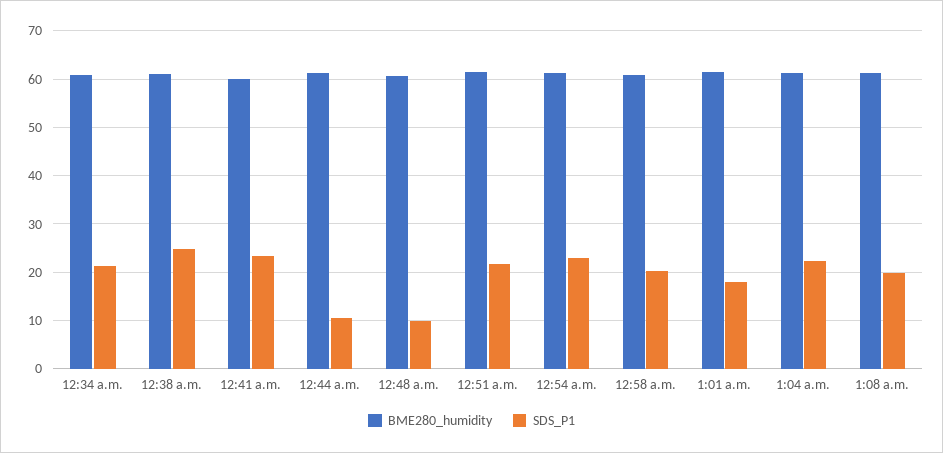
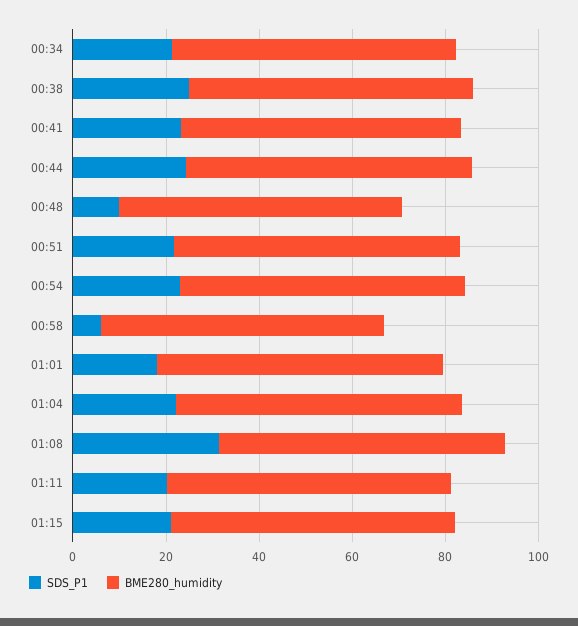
SDS_P1, 12:44 a.m.: 10 -> 25
SDS_P1, 12:58 a.m.: 20 -> 5
SDS_P1, 1:08 a.m.: 20 -> 30
SDS_P1, 01:11: none -> 20
BME280_humidity, 01:11: none -> 60
SDS_P1, 01:15: none -> 20
BME280_humidity, 01:15: none -> 60

